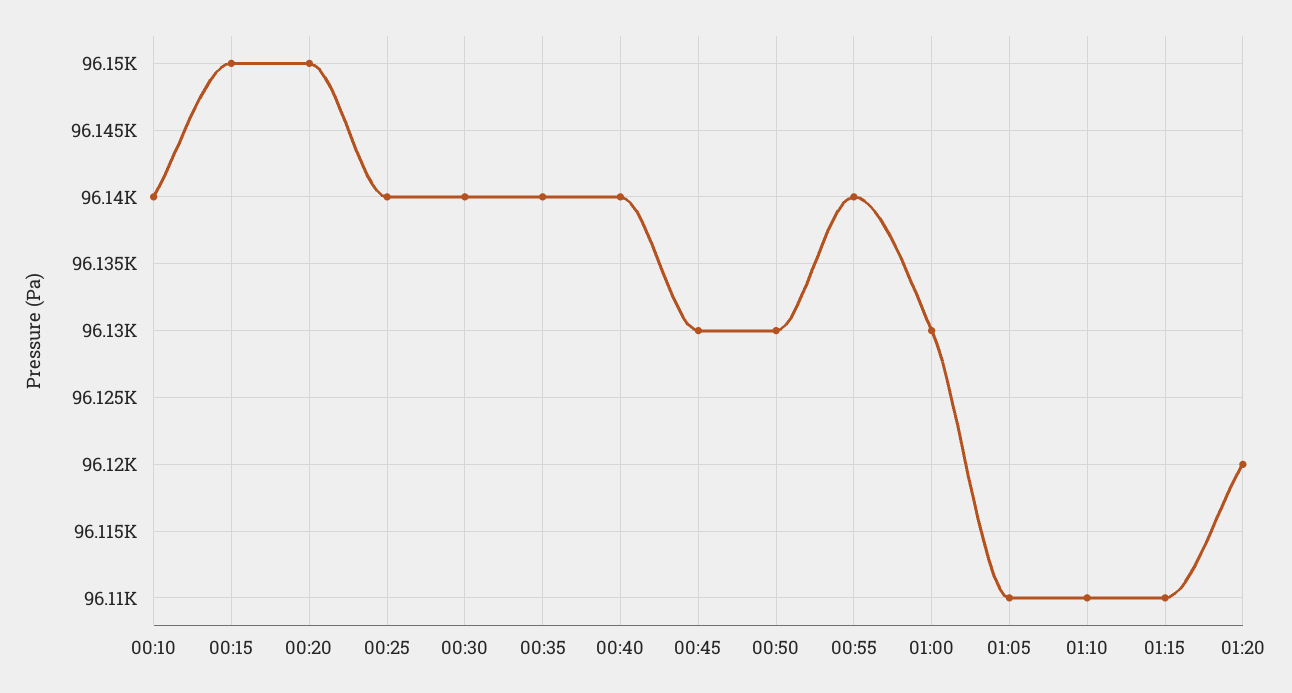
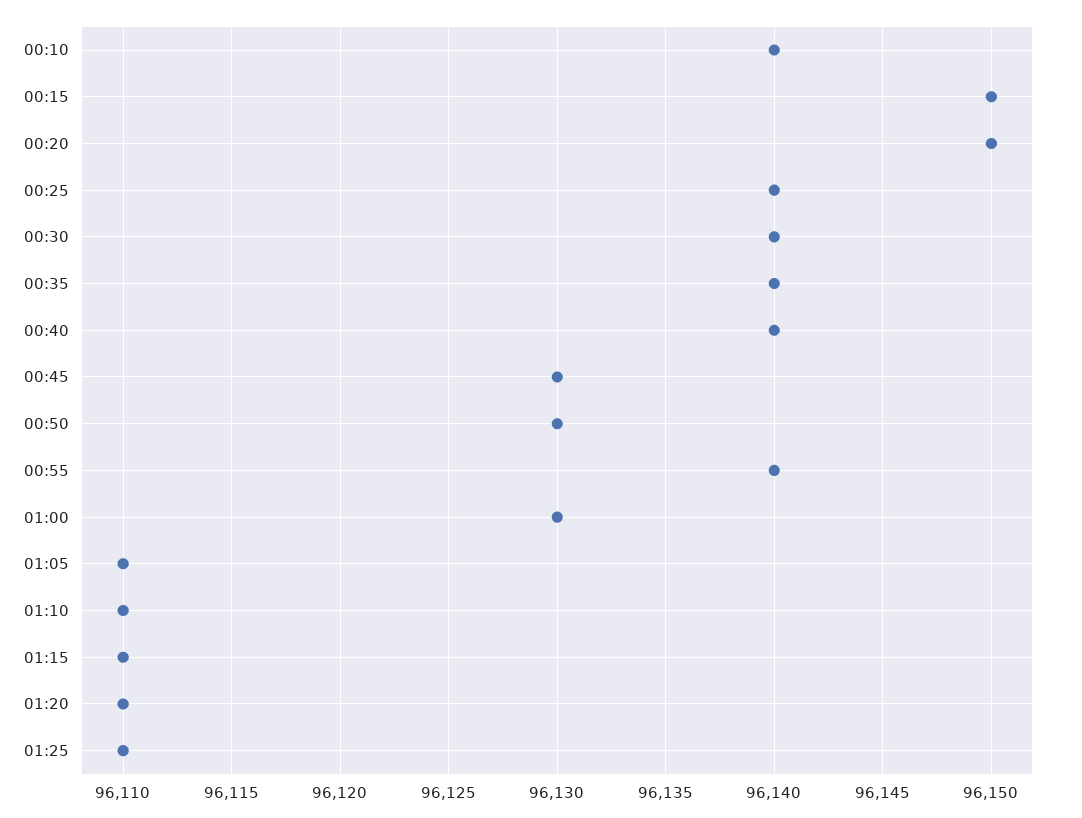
01:20: 96120 -> 96110
01:25: none -> 96110

